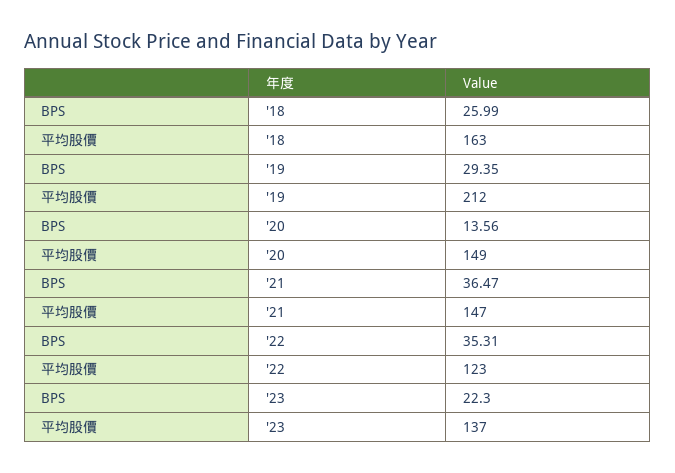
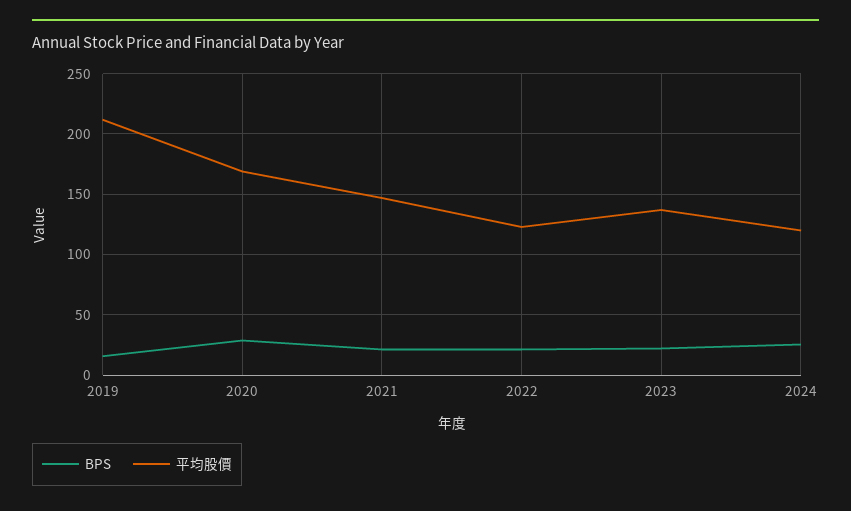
BPS, '18: 25.99 -> none
平均股價, '18: 163 -> none
BPS, '19: 29.35 -> 15
BPS, '20: 13.56 -> 30
平均股價, '20: 149 -> 170
BPS, '21: 36.47 -> 20
BPS, '22: 35.31 -> 20
BPS, 2024: none -> 25
平均股價, 2024: none -> 120

